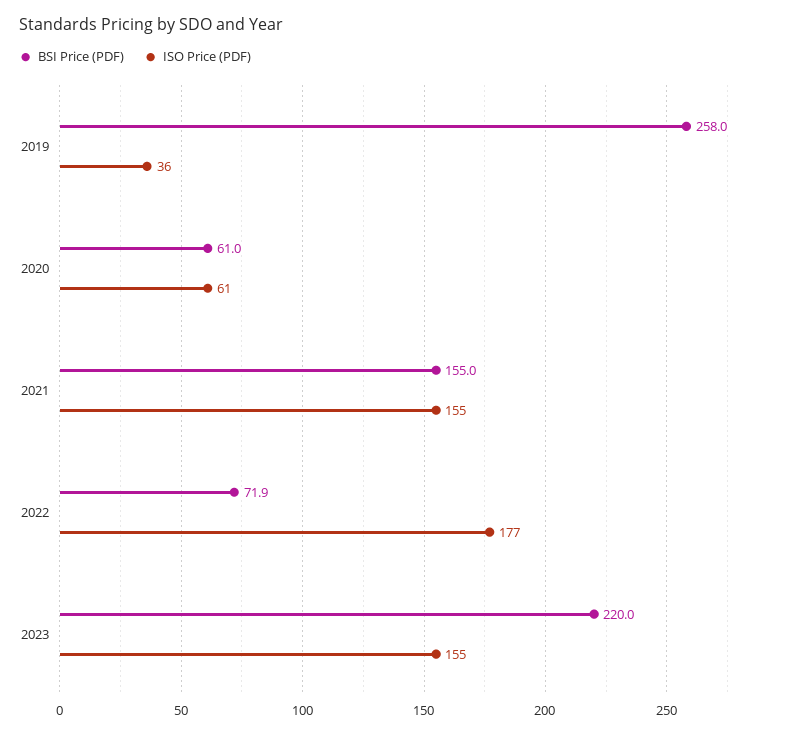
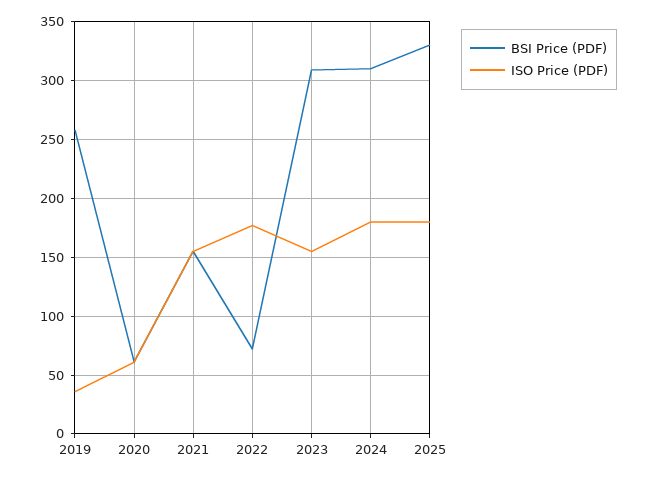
BSI Price (PDF), 2023: 220 -> 310
BSI Price (PDF), 2024: none -> 310
ISO Price (PDF), 2024: none -> 180
BSI Price (PDF), 2025: none -> 330
ISO Price (PDF), 2025: none -> 180

